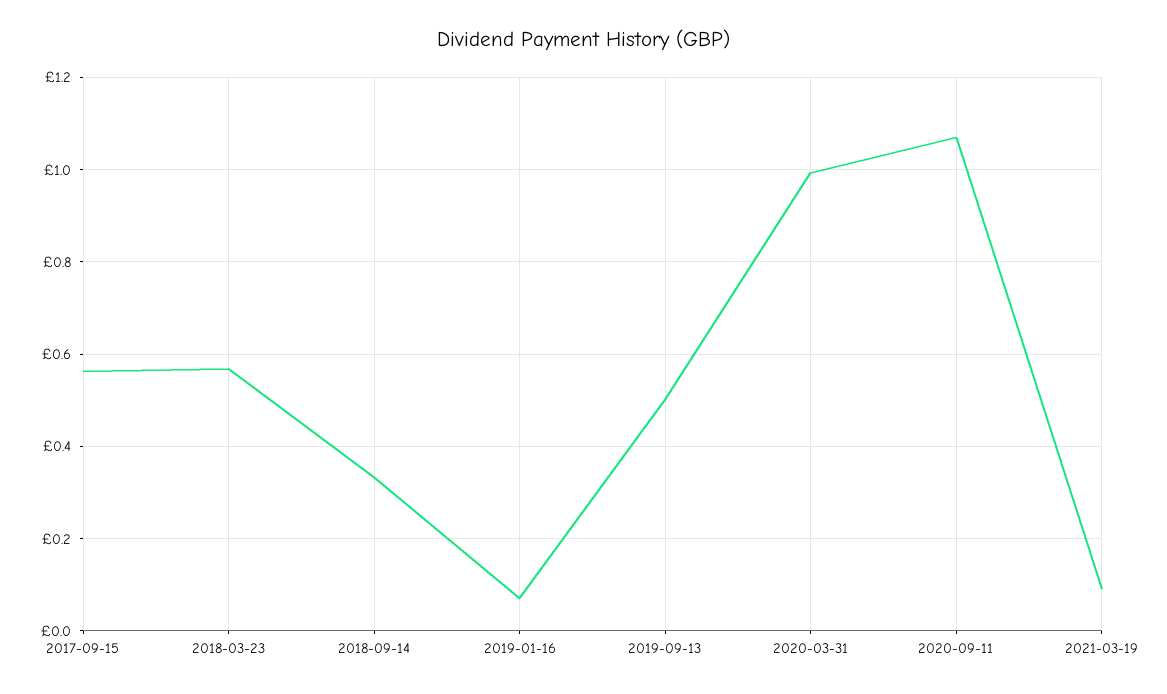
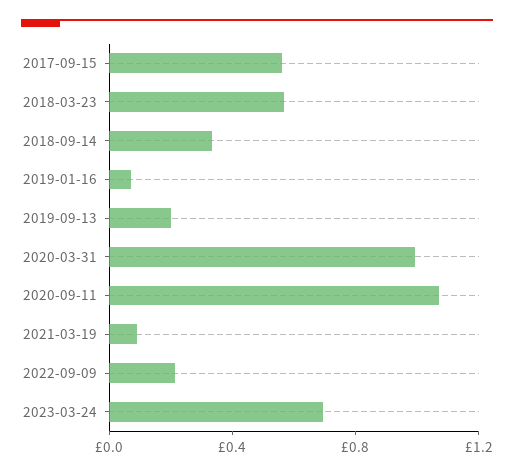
2019-09-13: 0.5 -> 0.2
2022-09-09: none -> 0.2
2023-03-24: none -> 0.7

